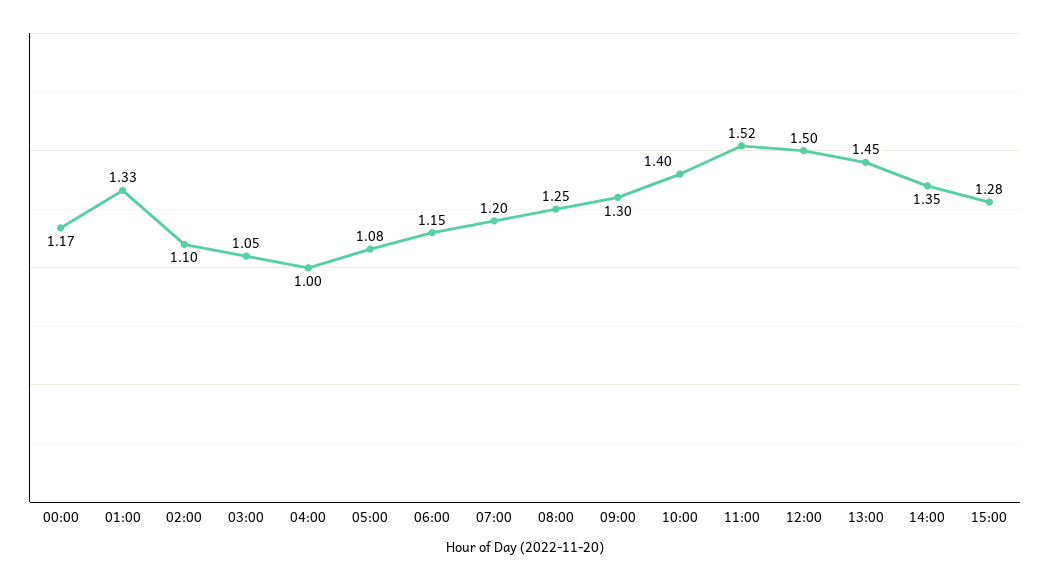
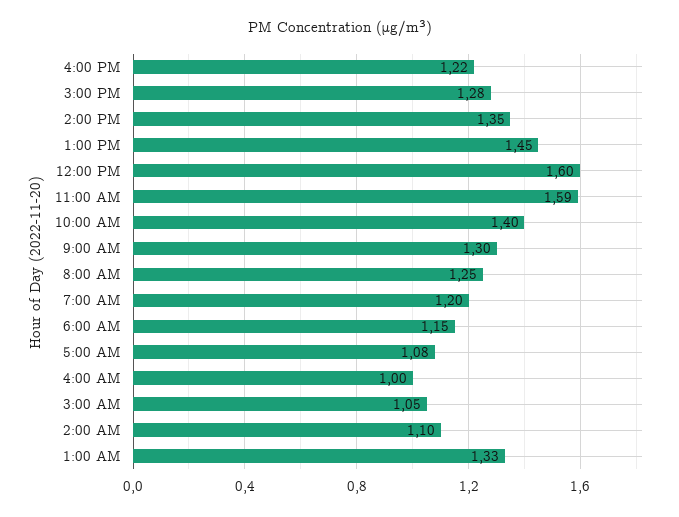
00:00: 1.17 -> none
11:00: 1.52 -> 1.59
12:00: 1.5 -> 1.6
4:00 PM: none -> 1.22

